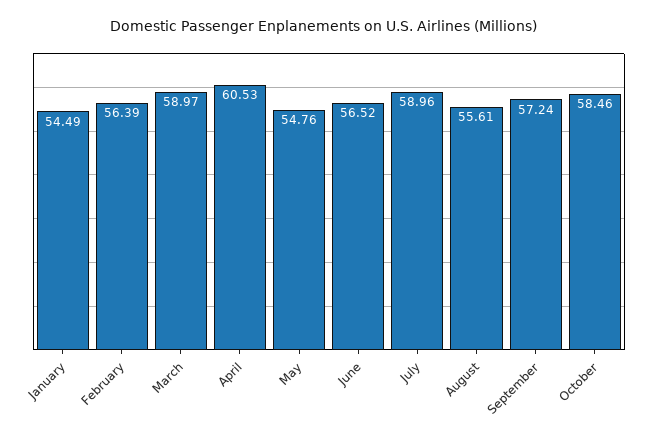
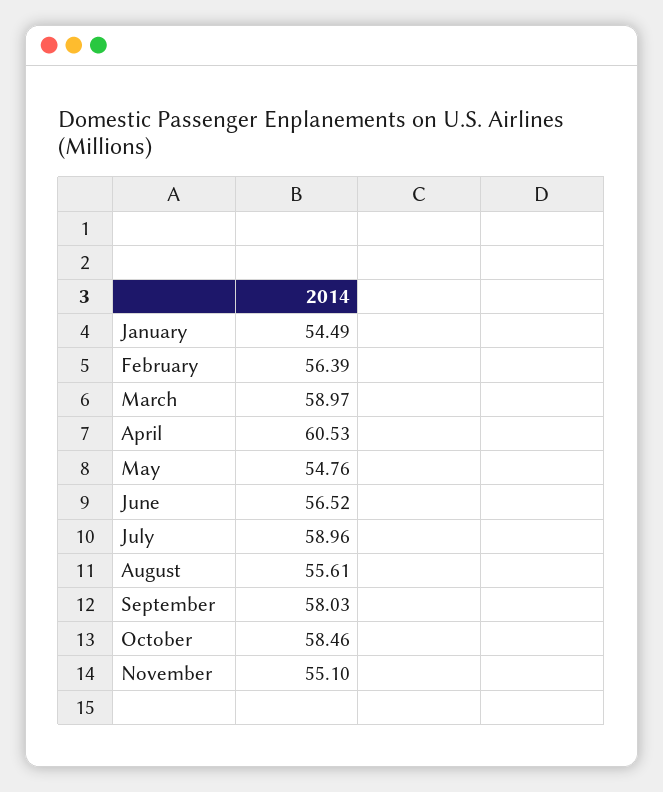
September: 57.24 -> 58.03
November: none -> 55.1

